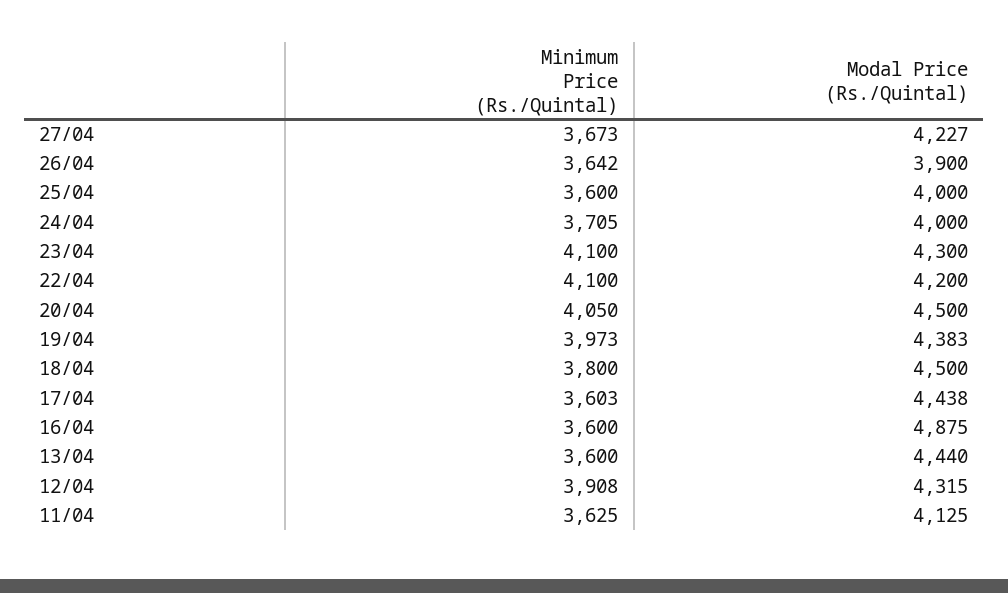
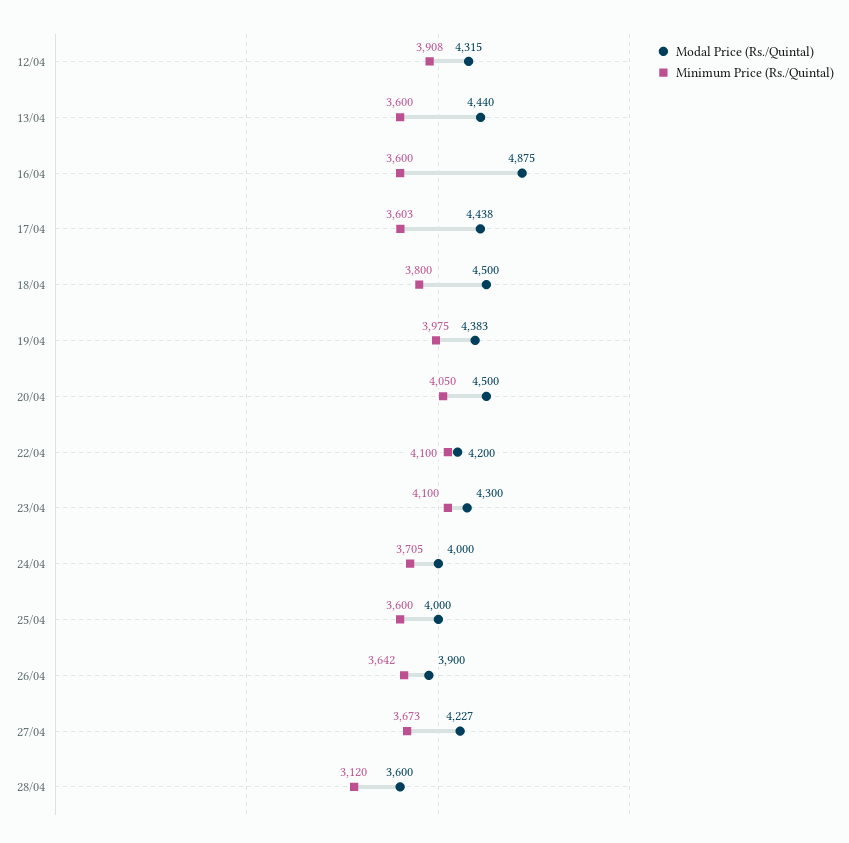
Minimum Price (Rs./Quintal), 19/04: 3973 -> 3975
Minimum Price (Rs./Quintal), 11/04: 3625 -> none
Modal Price (Rs./Quintal), 11/04: 4125 -> none
Modal Price (Rs./Quintal), 28/04: none -> 3600
Minimum Price (Rs./Quintal), 28/04: none -> 3120

